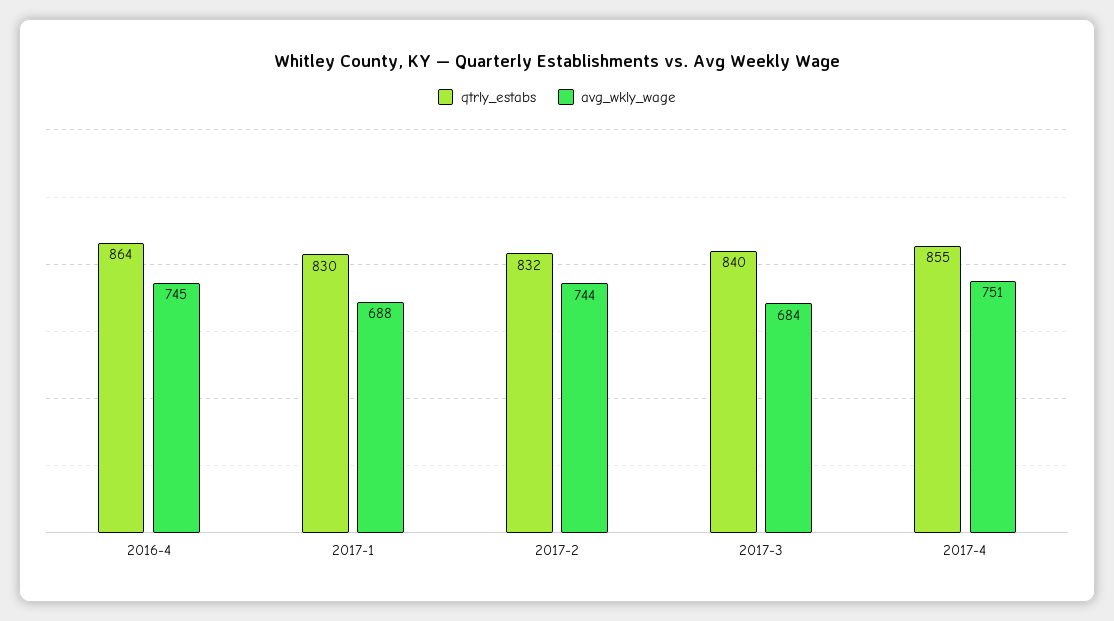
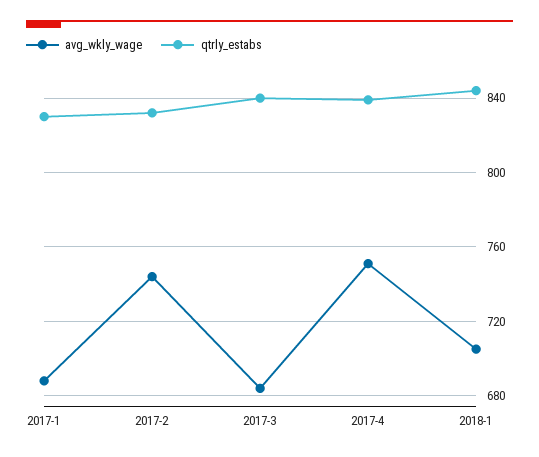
qtrly_estabs, 2016-4: 864 -> none
avg_wkly_wage, 2016-4: 745 -> none
qtrly_estabs, 2017-4: 855 -> 840
avg_wkly_wage, 2018-1: none -> 705
qtrly_estabs, 2018-1: none -> 845

